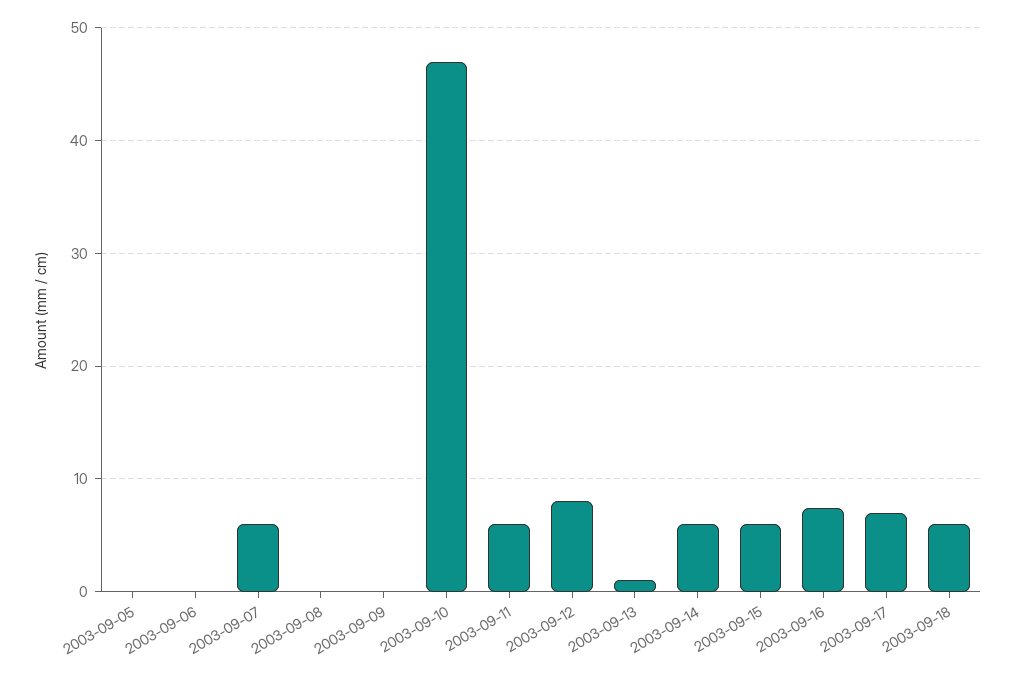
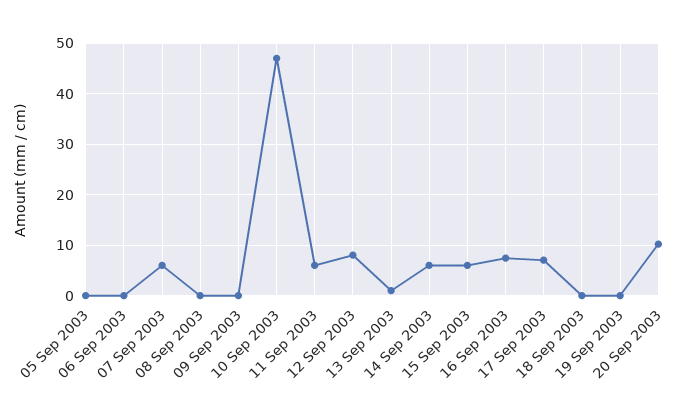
2003-09-18: 6 -> 0
19 Sep 2003: none -> 0
20 Sep 2003: none -> 10

